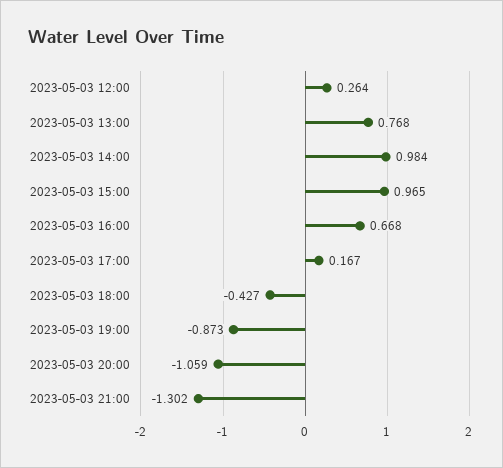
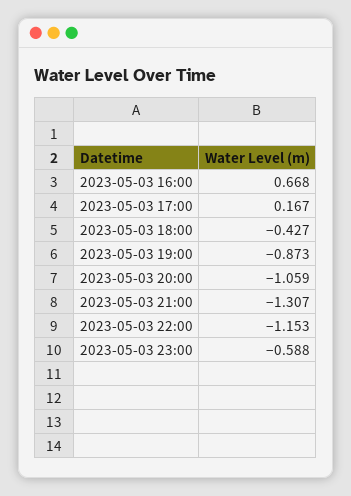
2023-05-03 12:00: 0.264 -> none
2023-05-03 13:00: 0.768 -> none
2023-05-03 14:00: 0.984 -> none
2023-05-03 15:00: 0.965 -> none
2023-05-03 21:00: -1.302 -> -1.307
2023-05-03 22:00: none -> -1.153
2023-05-03 23:00: none -> -0.588

